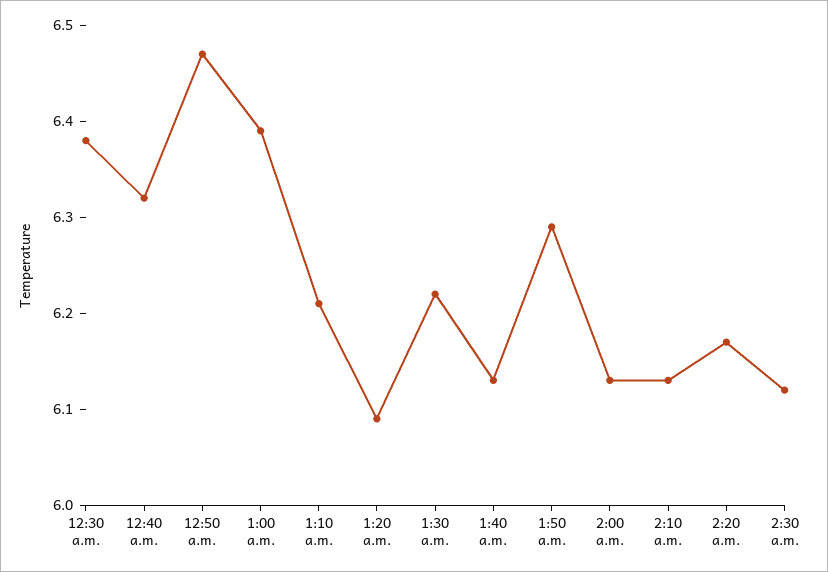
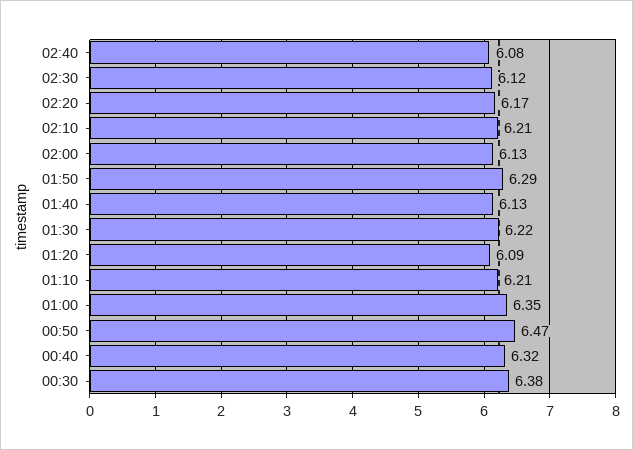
1:00 a.m.: 6.39 -> 6.35
2:10 a.m.: 6.13 -> 6.21
02:40: none -> 6.08

